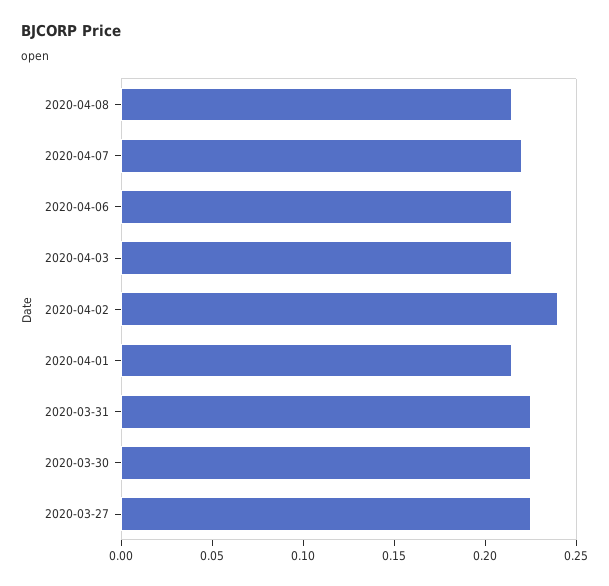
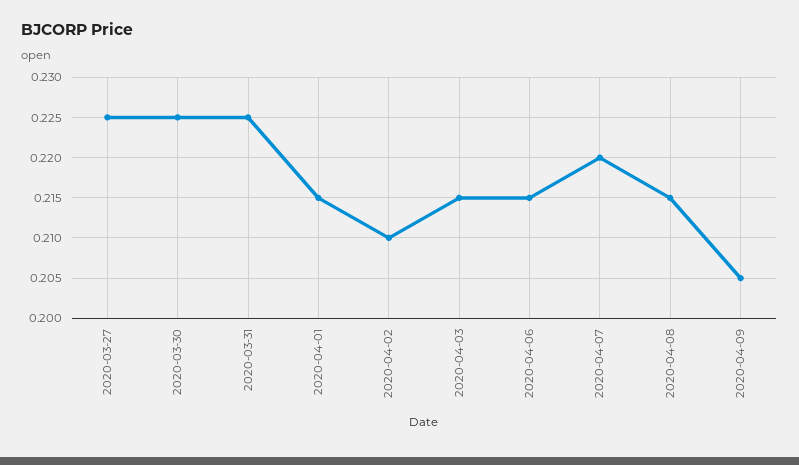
2020-04-02: 0.24 -> 0.21
2020-04-09: none -> 0.205

